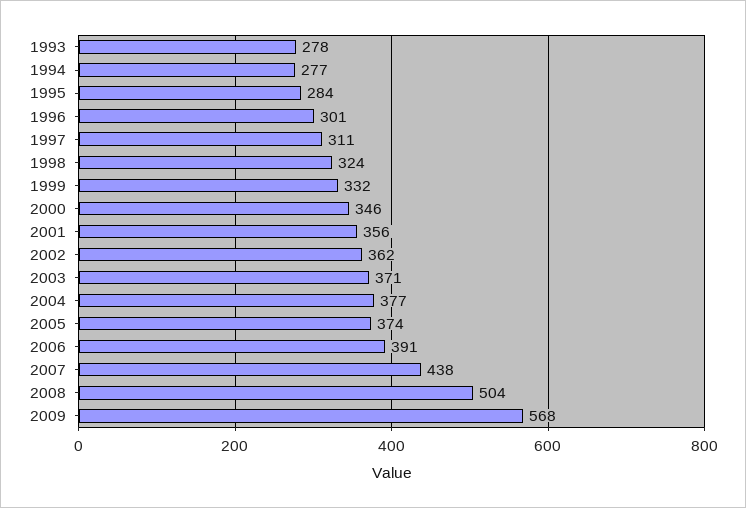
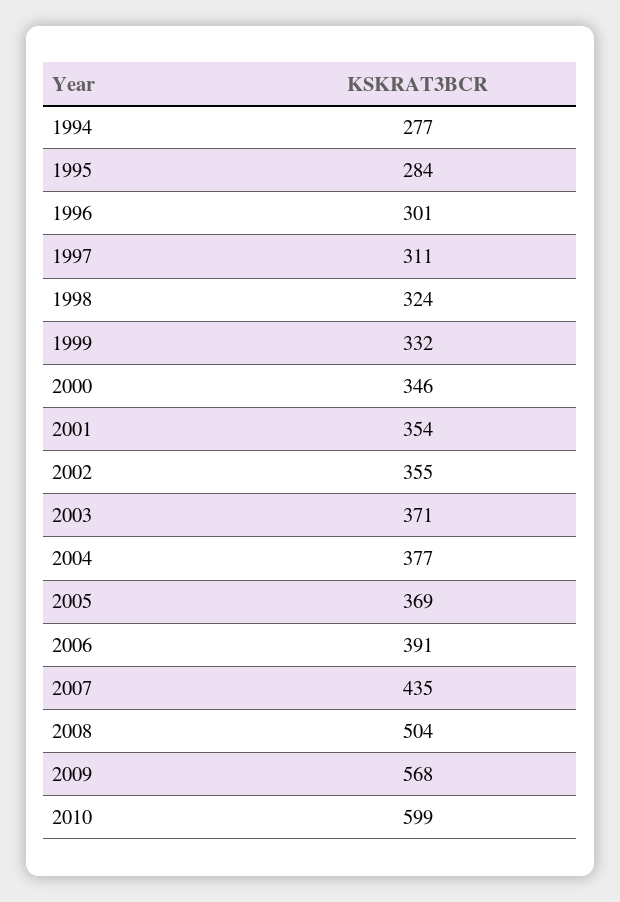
1993: 278 -> none
2001: 356 -> 354
2002: 362 -> 355
2005: 374 -> 369
2007: 438 -> 435
2010: none -> 599

